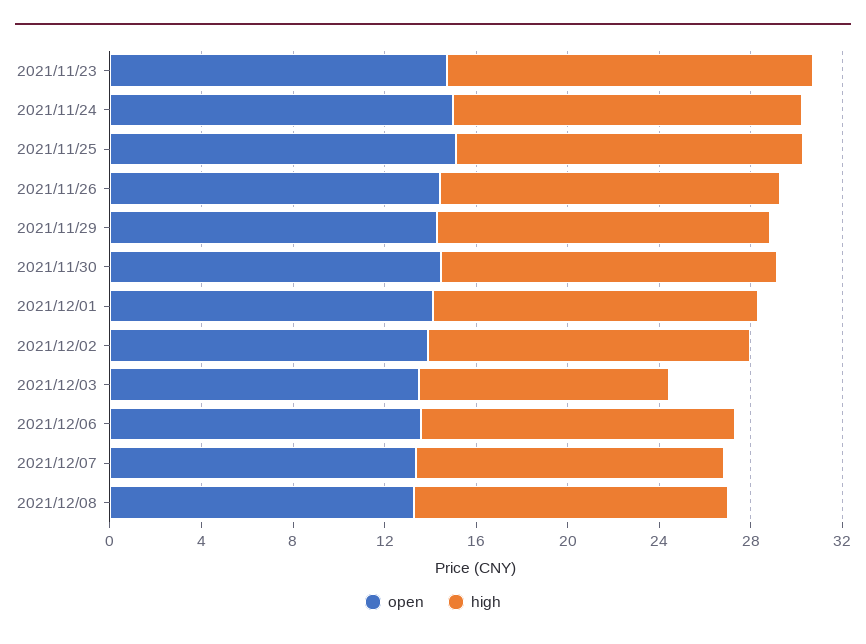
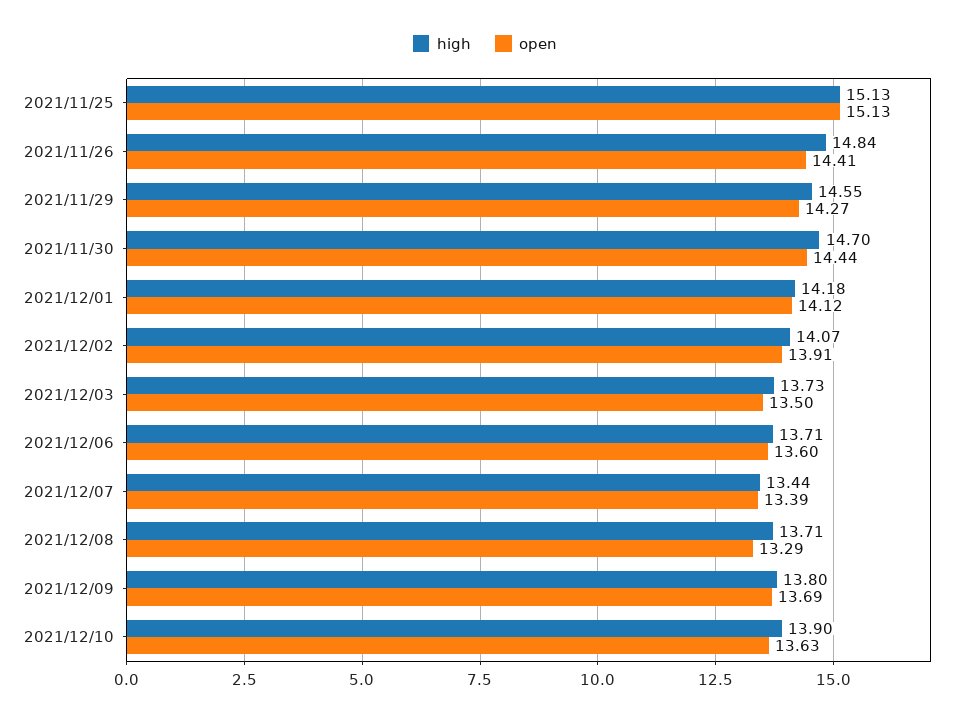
open, 2021/11/23: 15 -> none
high, 2021/11/23: 16 -> none
open, 2021/11/24: 15 -> none
high, 2021/11/24: 15 -> none
high, 2021/12/03: 11 -> 13.73
high, 2021/12/09: none -> 13.8
open, 2021/12/09: none -> 13.69
high, 2021/12/10: none -> 13.9
open, 2021/12/10: none -> 13.63

